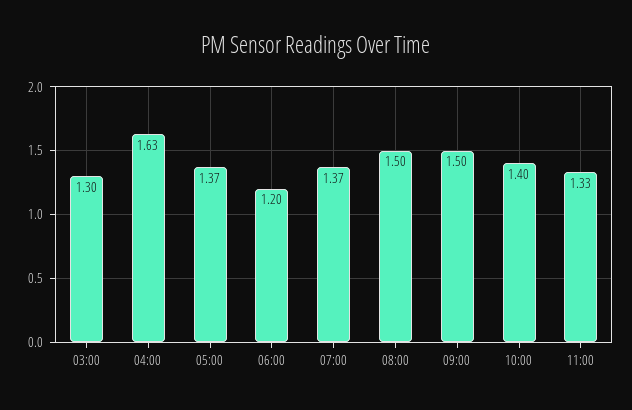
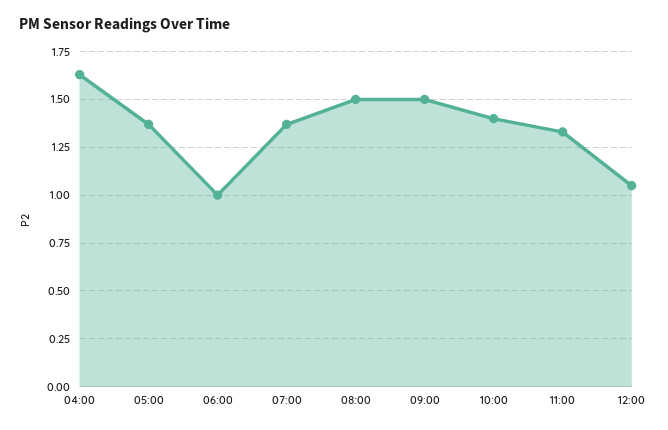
03:00: 1.3 -> none
06:00: 1.2 -> 1
12:00: none -> 1.05

